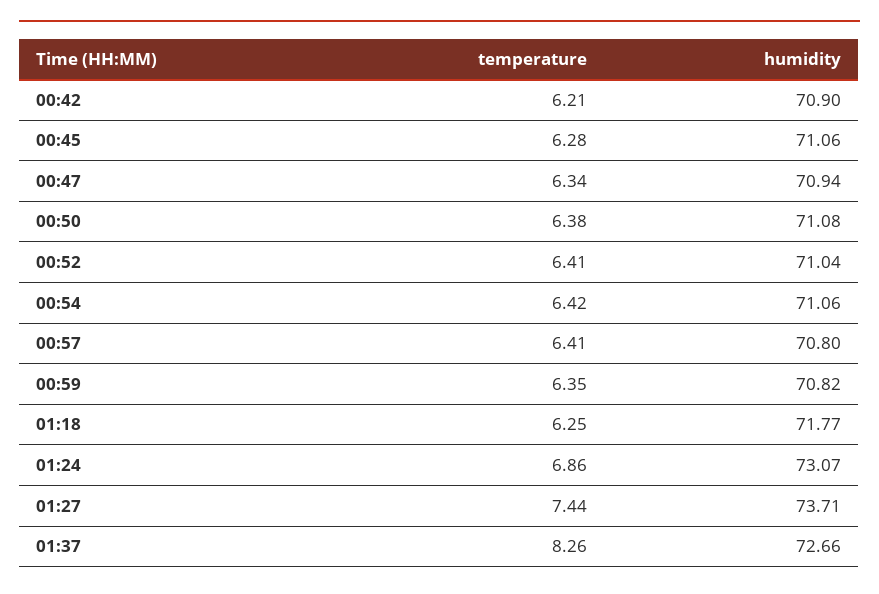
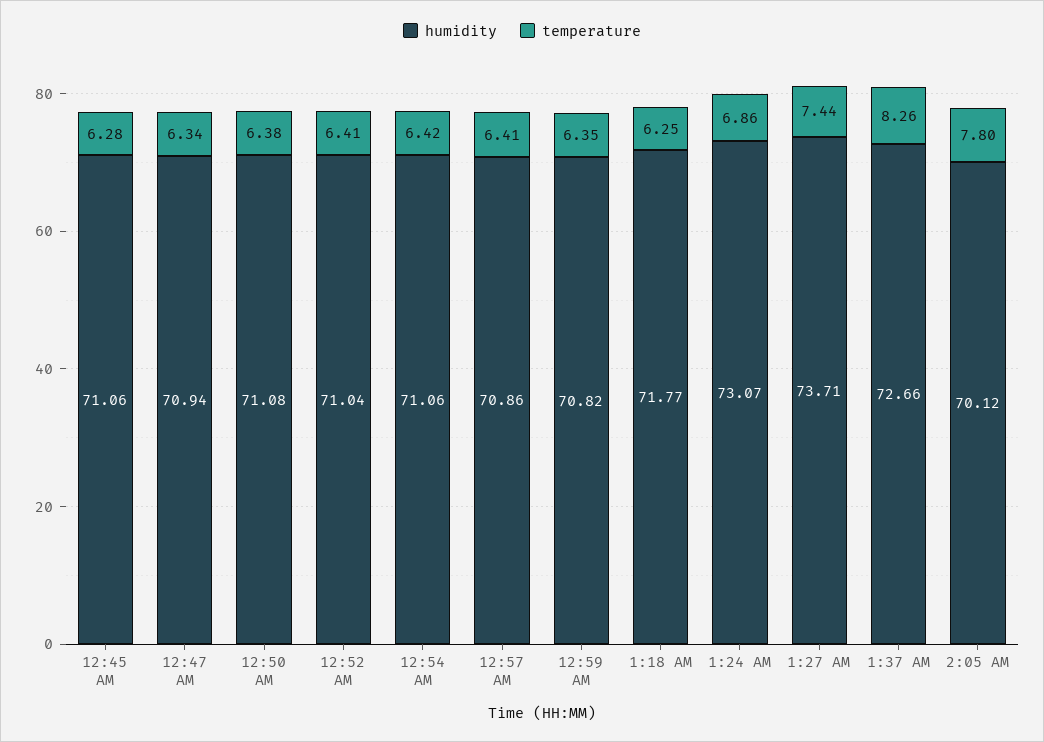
temperature, 00:42: 6.21 -> none
humidity, 00:42: 70.9 -> none
humidity, 00:57: 70.8 -> 70.86
humidity, 2:05 AM: none -> 70.12
temperature, 2:05 AM: none -> 7.8

